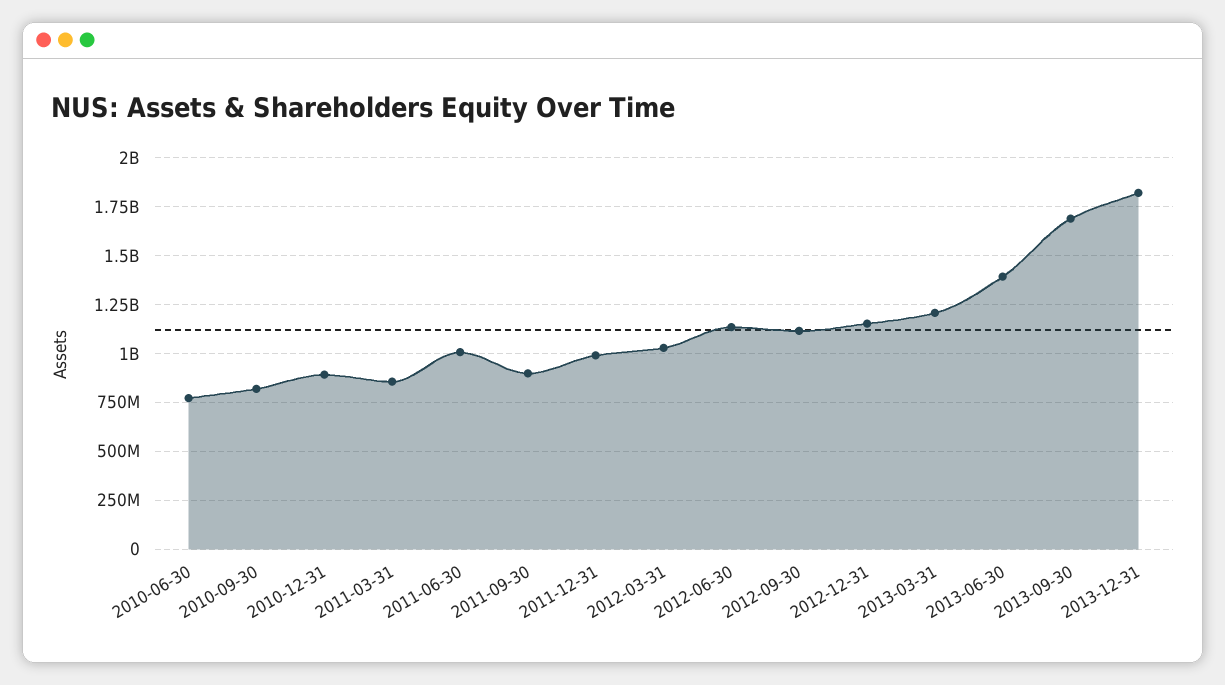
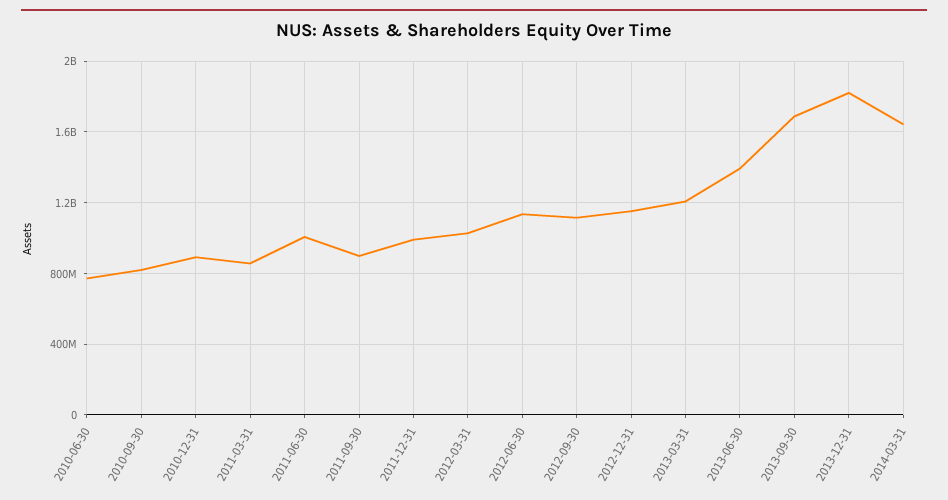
2014-03-31: none -> 1650000000

